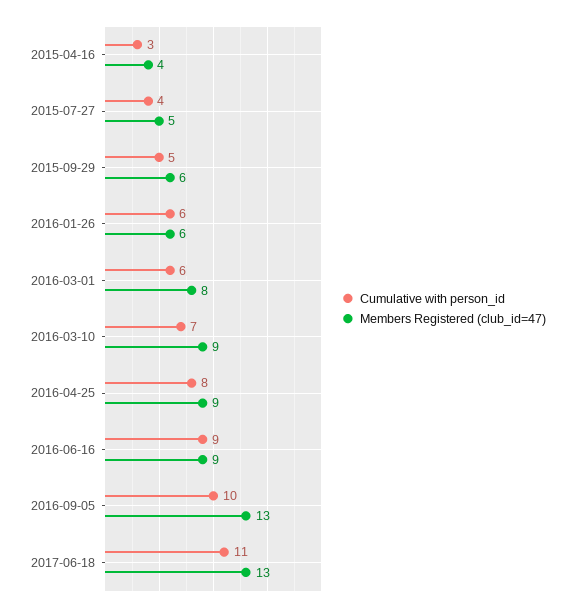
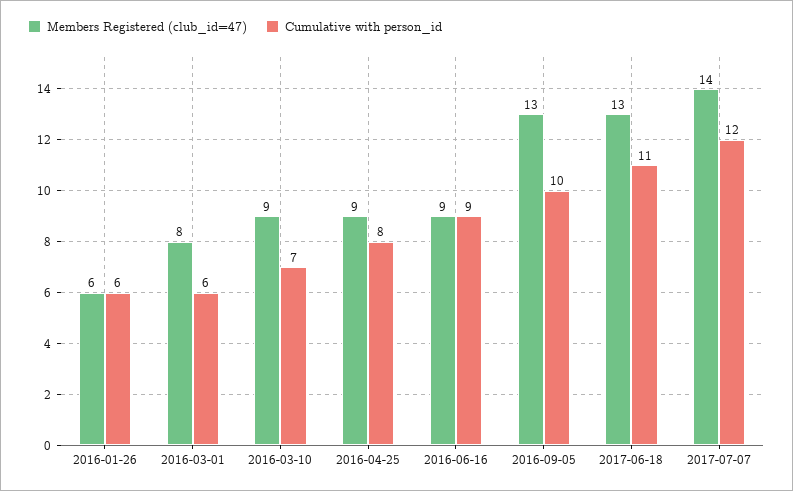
Cumulative with person_id, 2015-04-16: 3 -> none
Members Registered (club_id=47), 2015-04-16: 4 -> none
Cumulative with person_id, 2015-07-27: 4 -> none
Members Registered (club_id=47), 2015-07-27: 5 -> none
Cumulative with person_id, 2015-09-29: 5 -> none
Members Registered (club_id=47), 2015-09-29: 6 -> none
Members Registered (club_id=47), 2017-07-07: none -> 14
Cumulative with person_id, 2017-07-07: none -> 12

